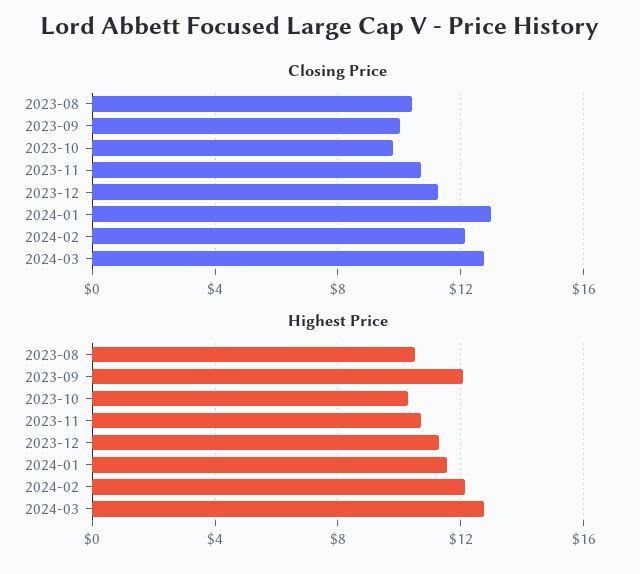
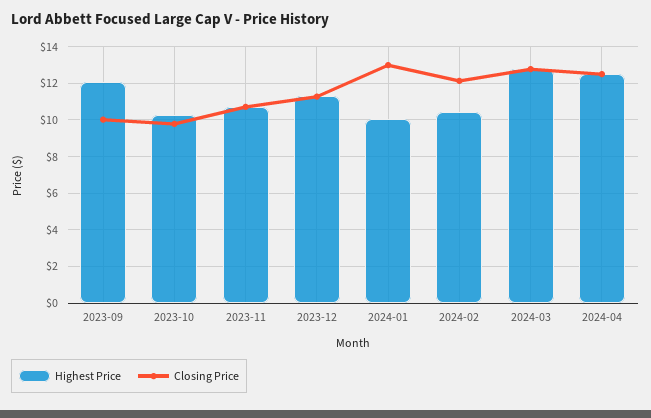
Closing Price, 2023-08: 10.5 -> none
Highest Price, 2023-08: 10.5 -> none
Highest Price, 2024-01: 11.5 -> 10
Highest Price, 2024-02: 12 -> 10.5
Highest Price, 2024-04: none -> 12.5
Closing Price, 2024-04: none -> 12.5

